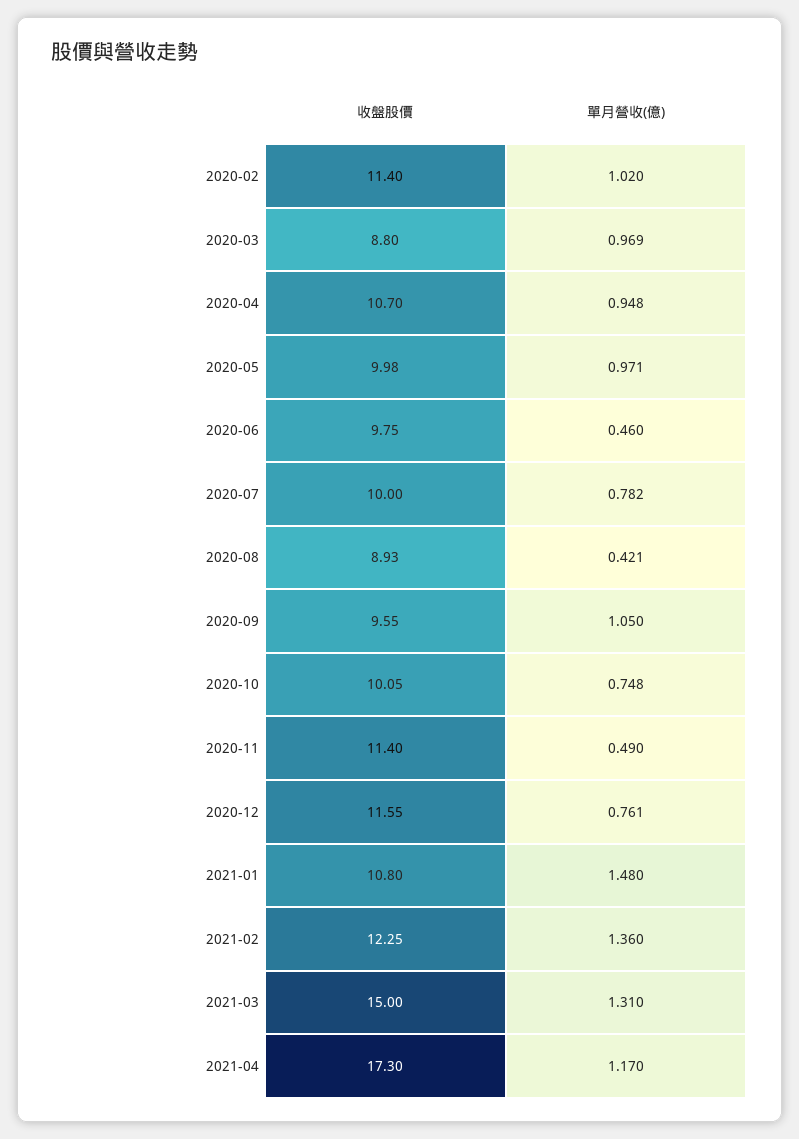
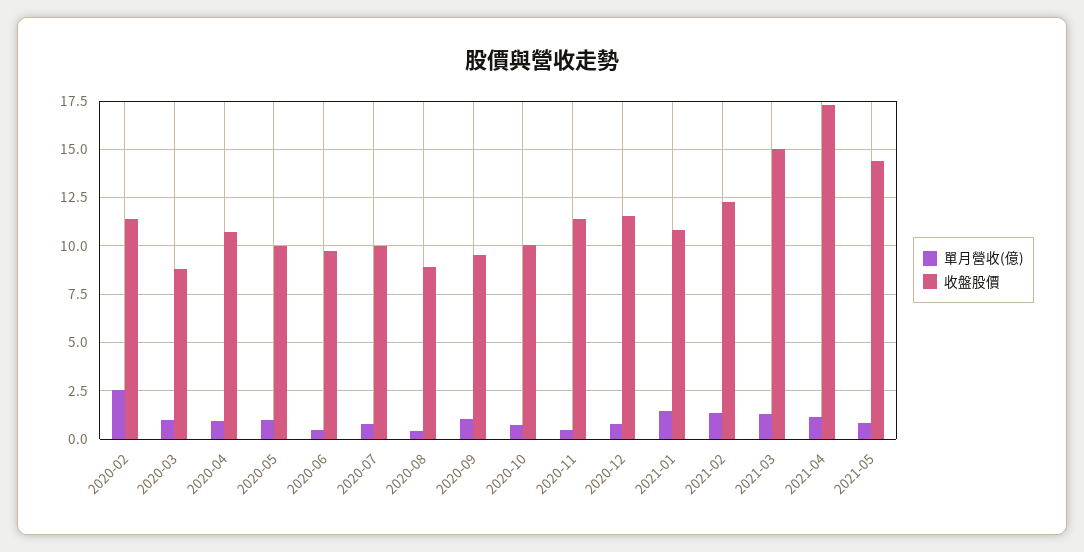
單月營收(億), 2020-02: 1.02 -> 2.5
單月營收(億), 2021-05: none -> 1
收盤股價, 2021-05: none -> 14.5

